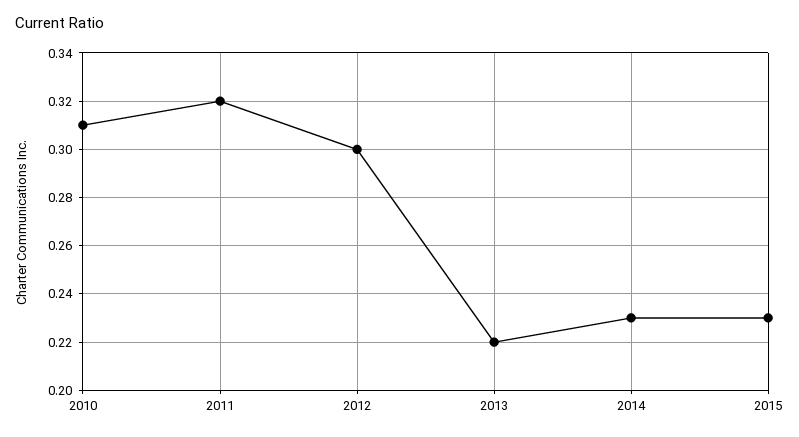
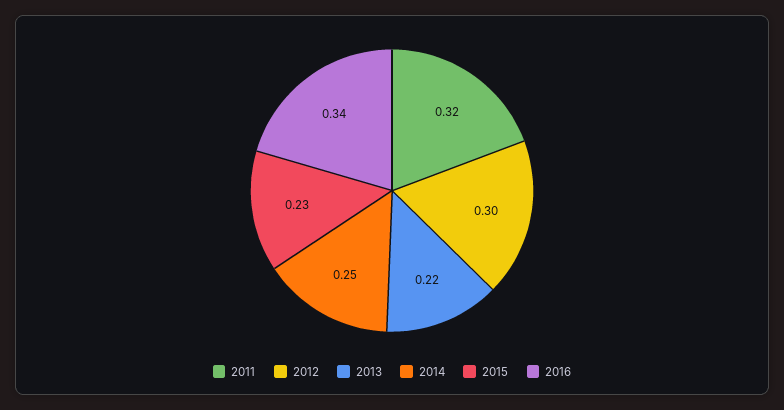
2010: 0.31 -> none
2014: 0.23 -> 0.25
2016: none -> 0.34

